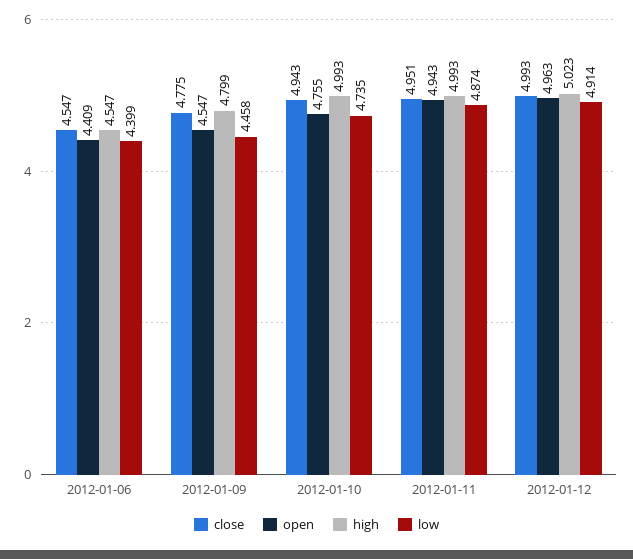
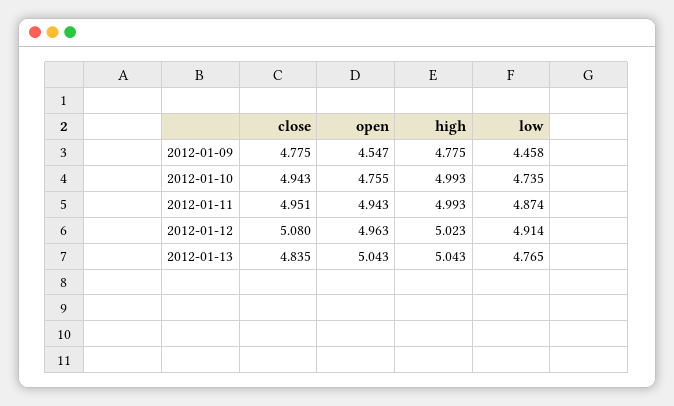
close, 2012-01-06: 4.547 -> none
open, 2012-01-06: 4.409 -> none
high, 2012-01-06: 4.547 -> none
low, 2012-01-06: 4.399 -> none
high, 2012-01-09: 4.799 -> 4.775
close, 2012-01-12: 4.993 -> 5.08
close, 2012-01-13: none -> 4.835
open, 2012-01-13: none -> 5.043
high, 2012-01-13: none -> 5.043
low, 2012-01-13: none -> 4.765

